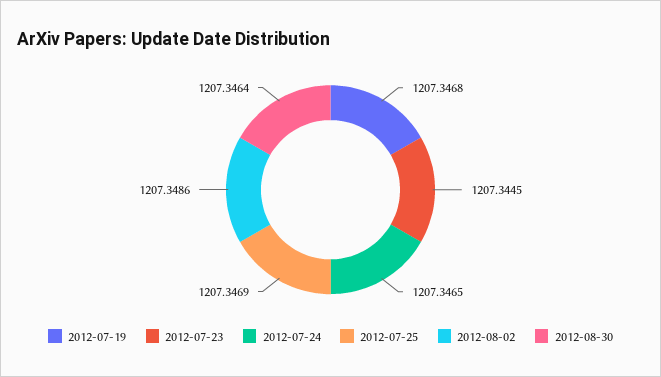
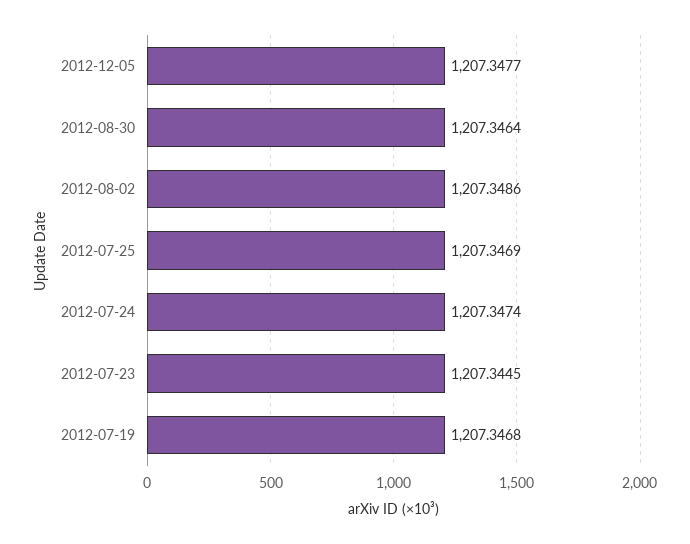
2012-07-24: 1207.3465 -> 1207.3474
2012-12-05: none -> 1207.3477

